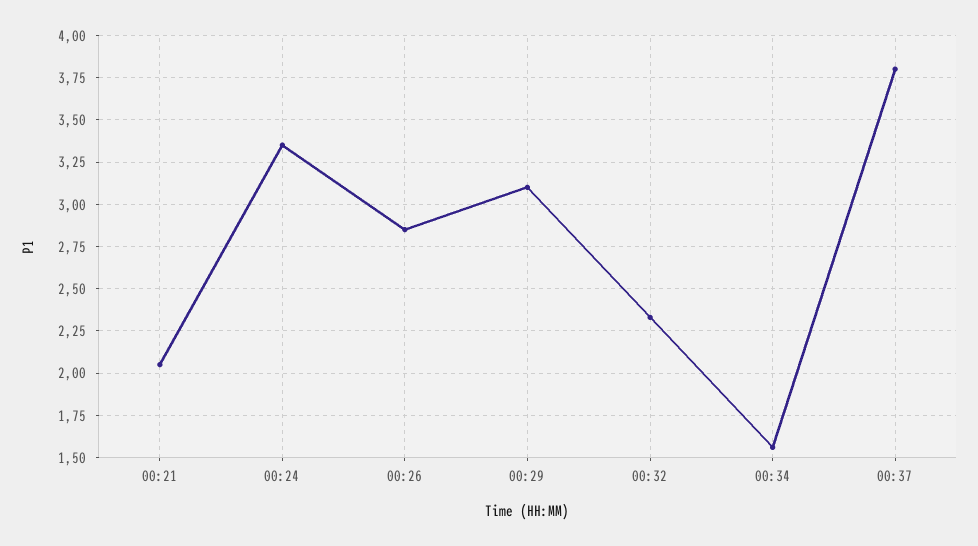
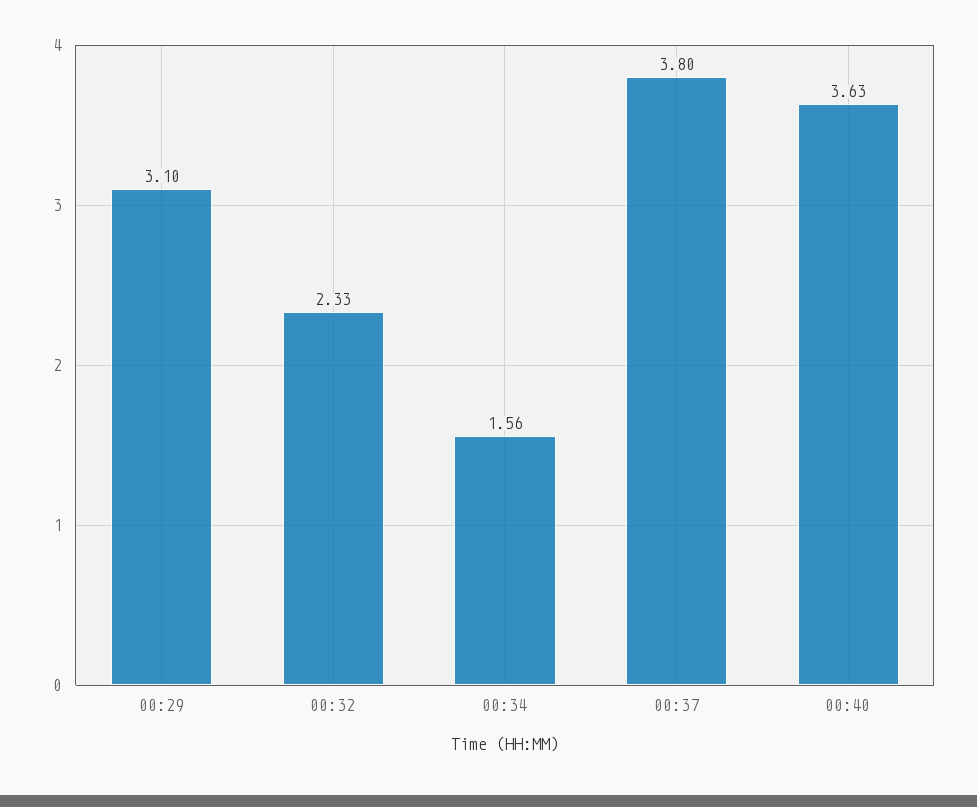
00:21: 2.05 -> none
00:24: 3.35 -> none
00:26: 2.85 -> none
00:40: none -> 3.63

